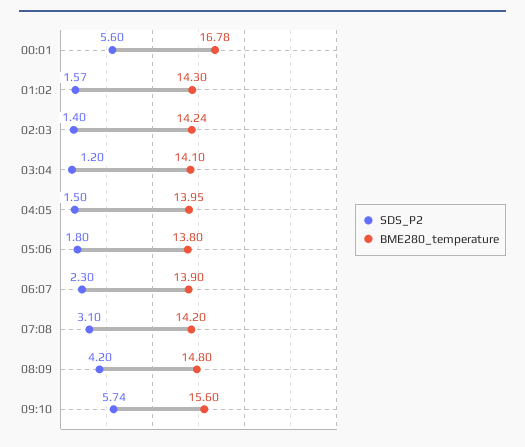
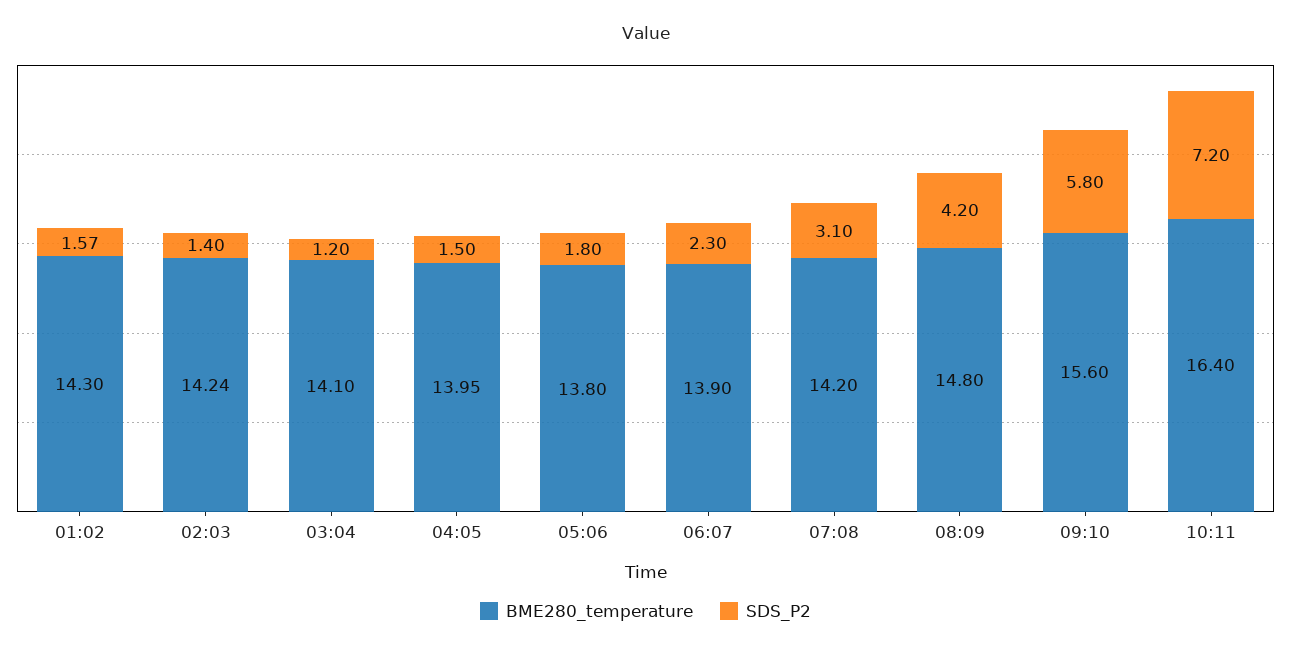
SDS_P2, 00:01: 5.6 -> none
BME280_temperature, 00:01: 16.78 -> none
SDS_P2, 09:10: 5.74 -> 5.8
BME280_temperature, 10:11: none -> 16.4
SDS_P2, 10:11: none -> 7.2

